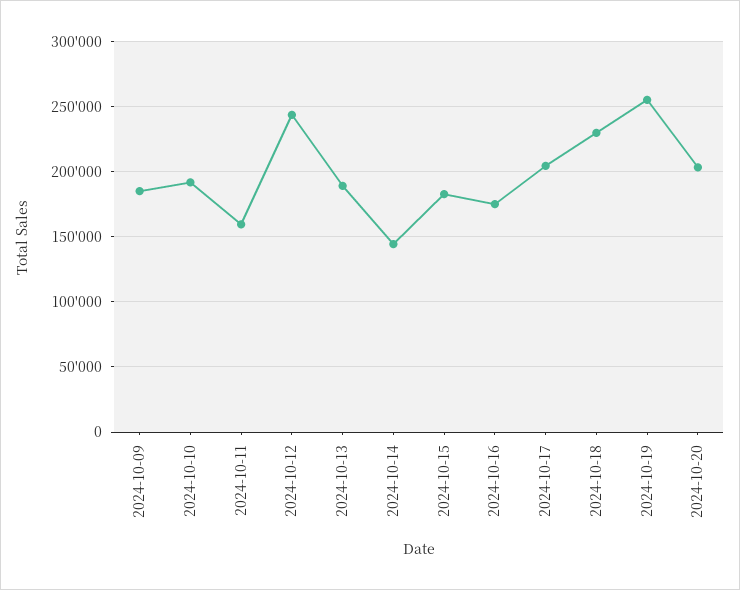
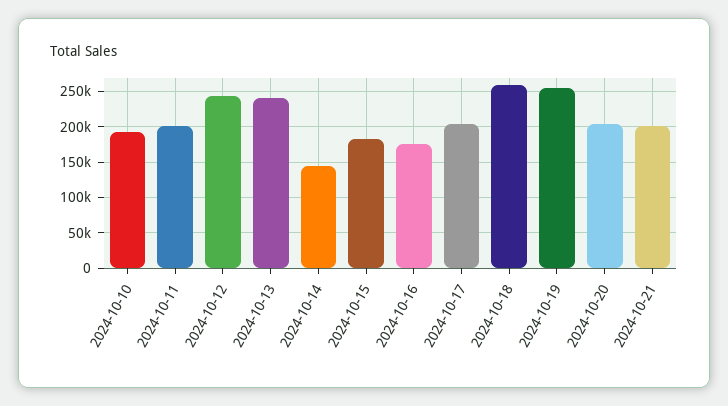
2024-10-09: 185000 -> none
2024-10-11: 160000 -> 200000
2024-10-13: 190000 -> 240000
2024-10-18: 230000 -> 260000
2024-10-21: none -> 200000

